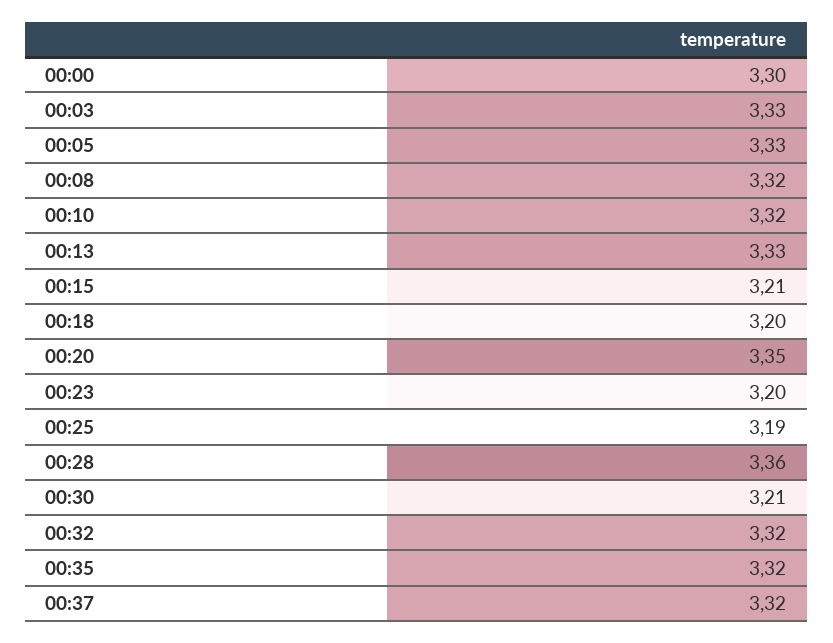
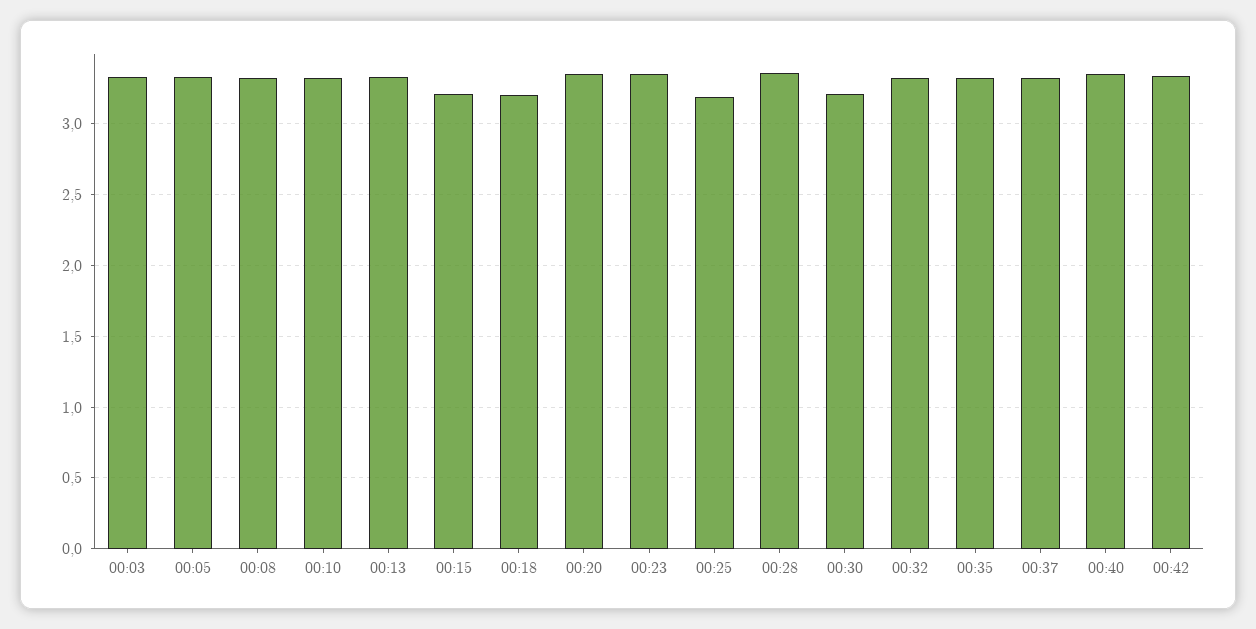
00:00: 3.3 -> none
00:23: 3.2 -> 3.35
00:40: none -> 3.35
00:42: none -> 3.35

